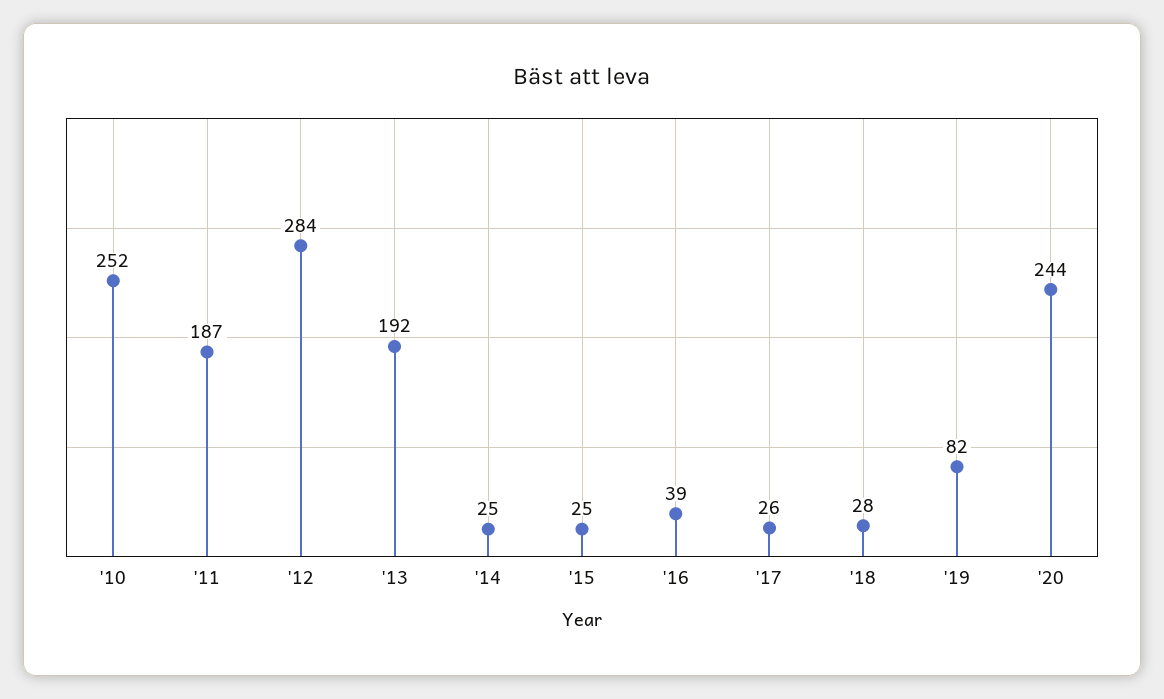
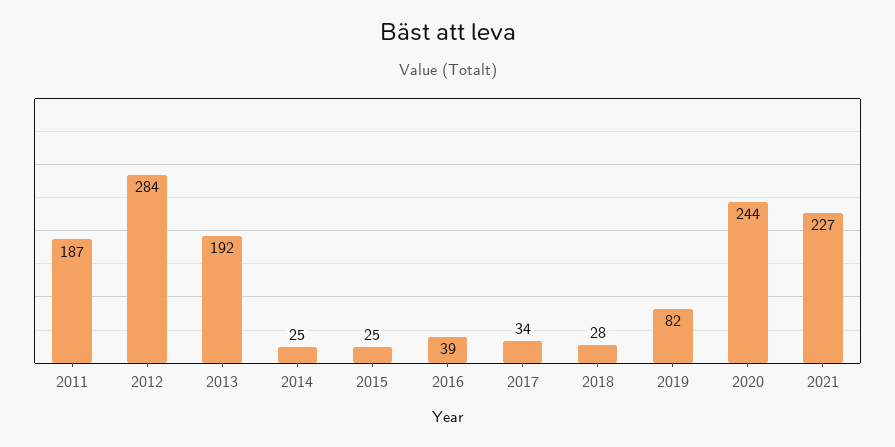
'10: 252 -> none
'17: 26 -> 34
2021: none -> 227

